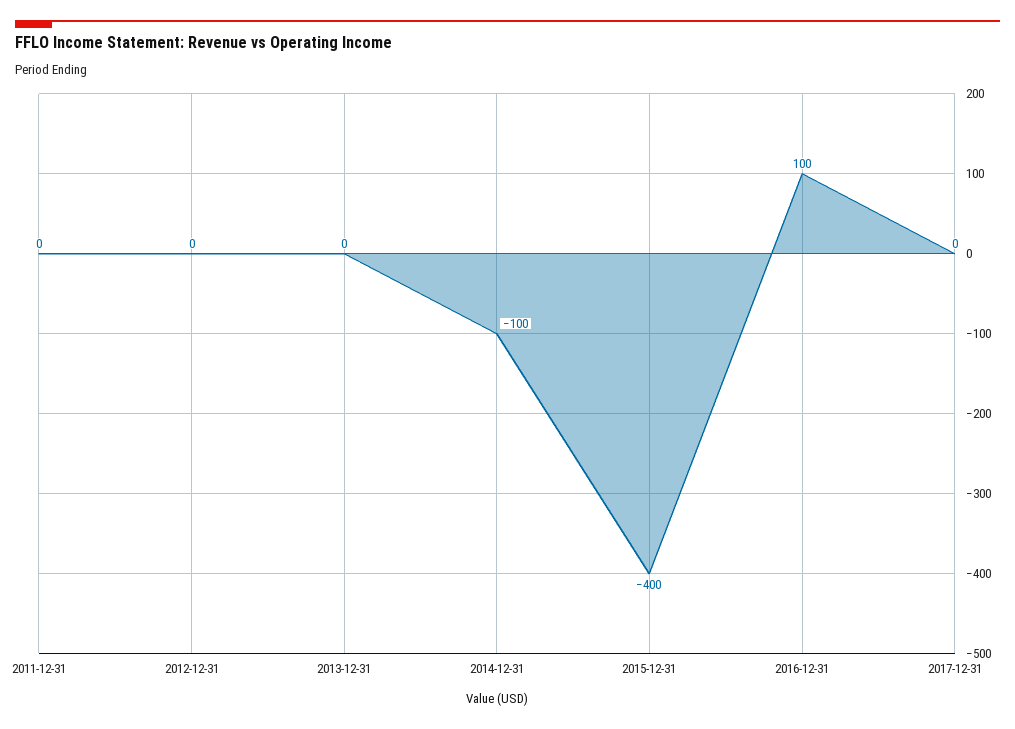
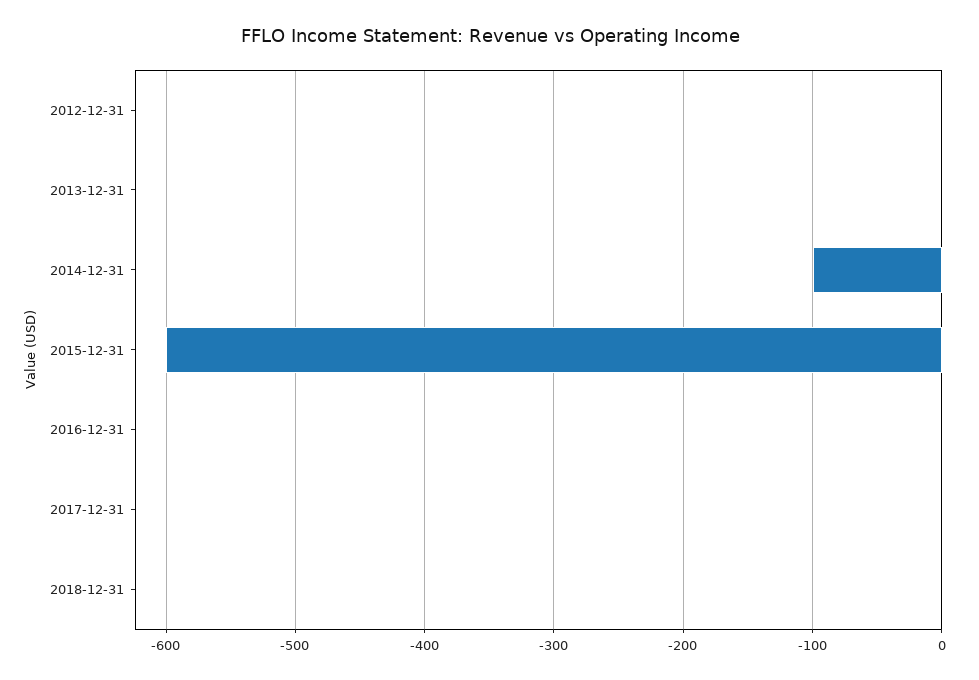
2011-12-31: 0 -> none
2015-12-31: -400 -> -600
2016-12-31: 100 -> 0
2018-12-31: none -> 0

